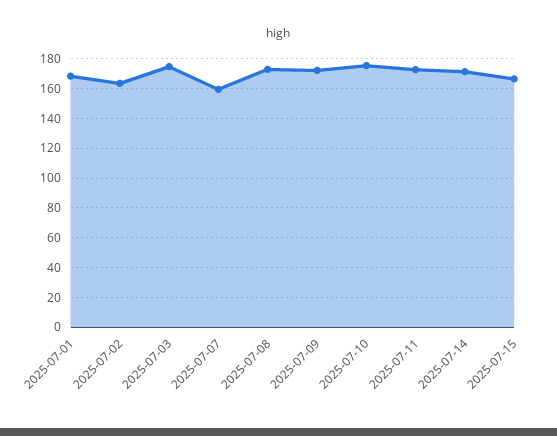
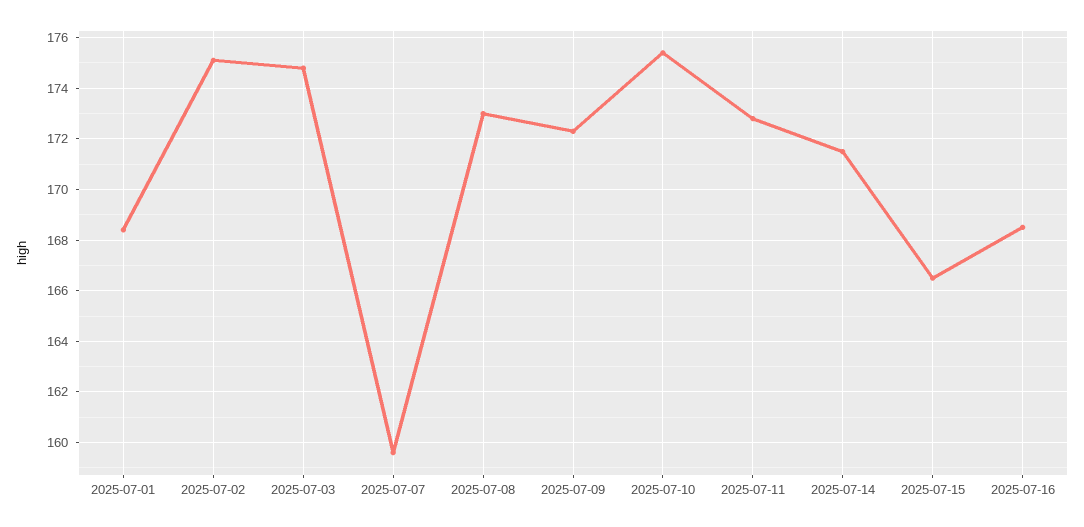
2025-07-02: 165 -> 175
2025-07-16: none -> 168.5

